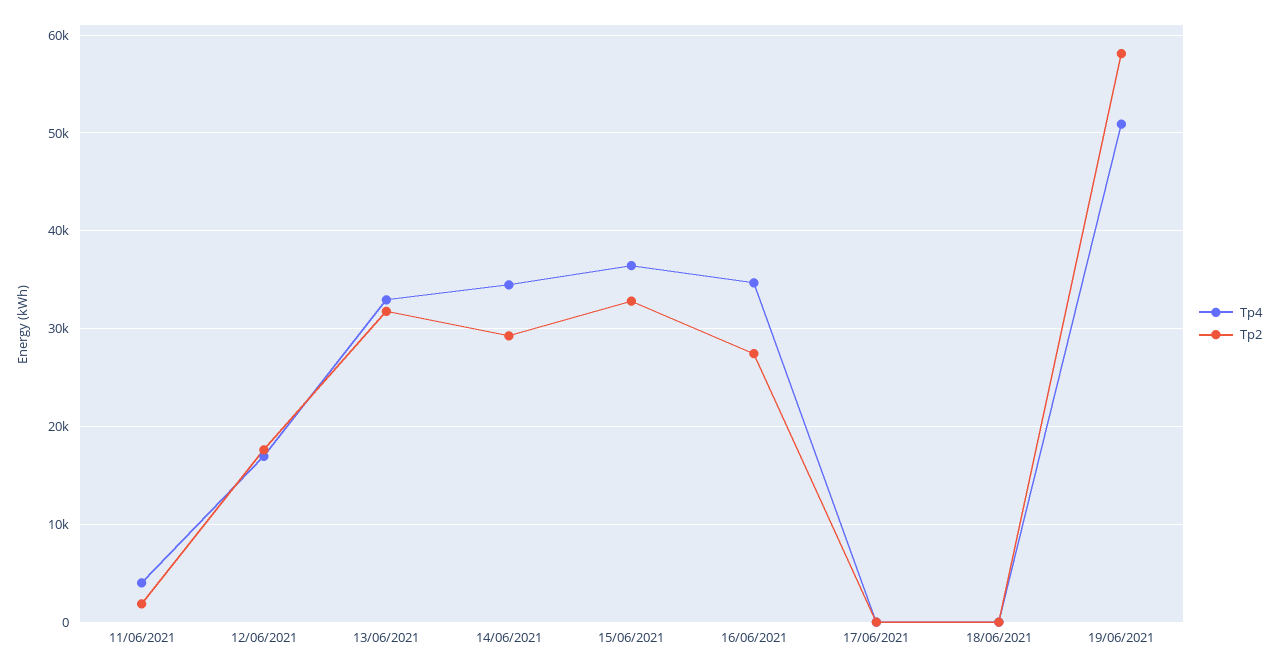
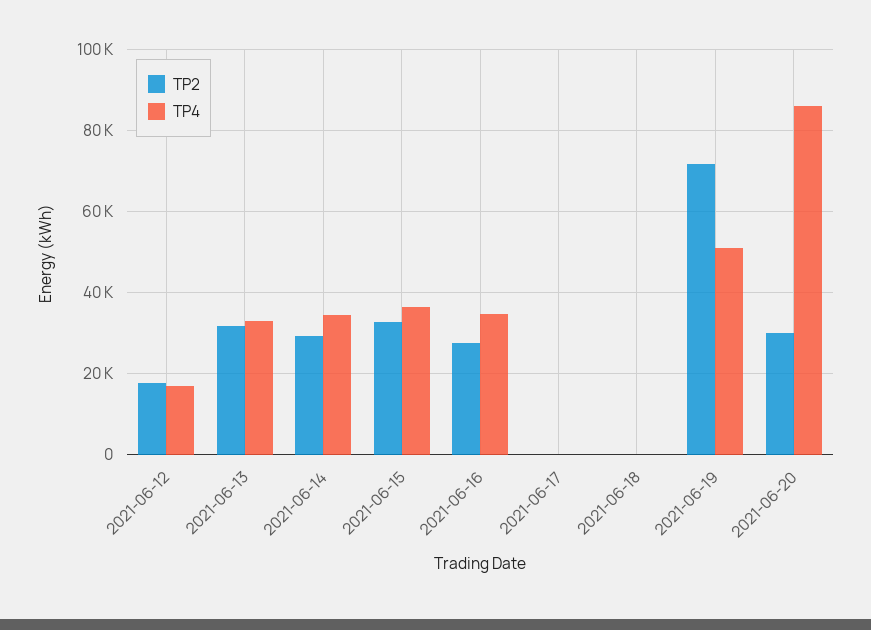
Tp4, 11/06/2021: 4000 -> none
Tp2, 11/06/2021: 2000 -> none
Tp2, 19/06/2021: 58000 -> 72000
Tp2, 2021-06-20: none -> 30000
Tp4, 2021-06-20: none -> 86000

